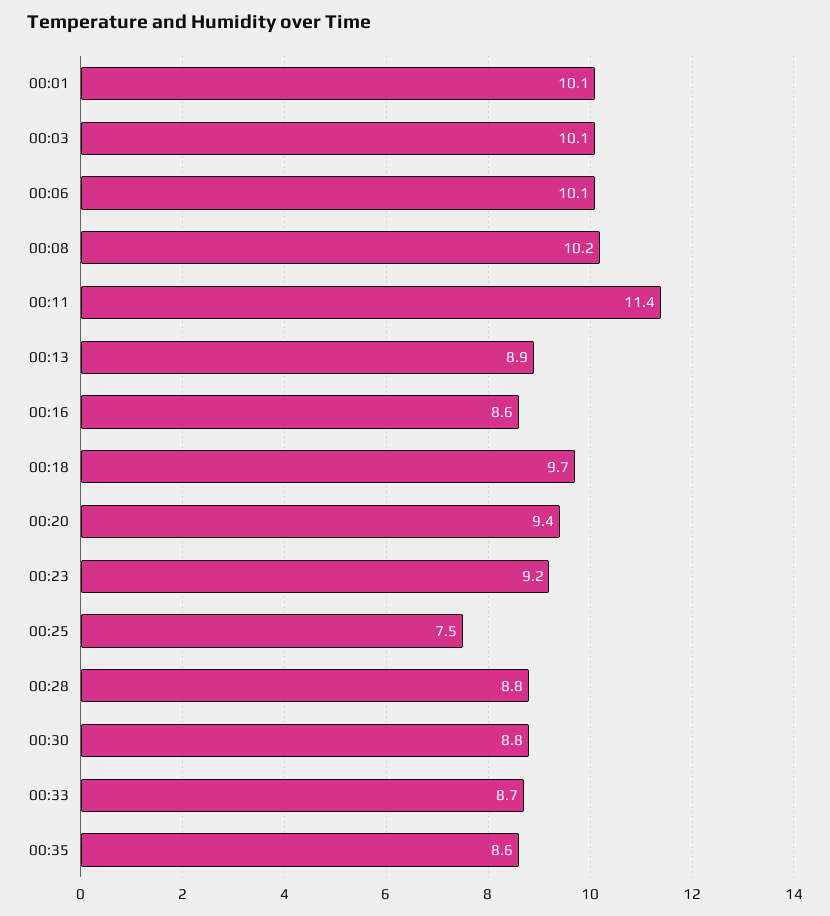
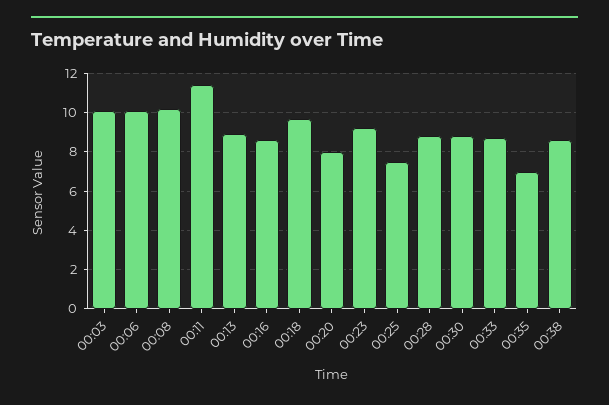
00:01: 10.1 -> none
00:20: 9.4 -> 8
00:35: 8.6 -> 7
00:38: none -> 8.5

